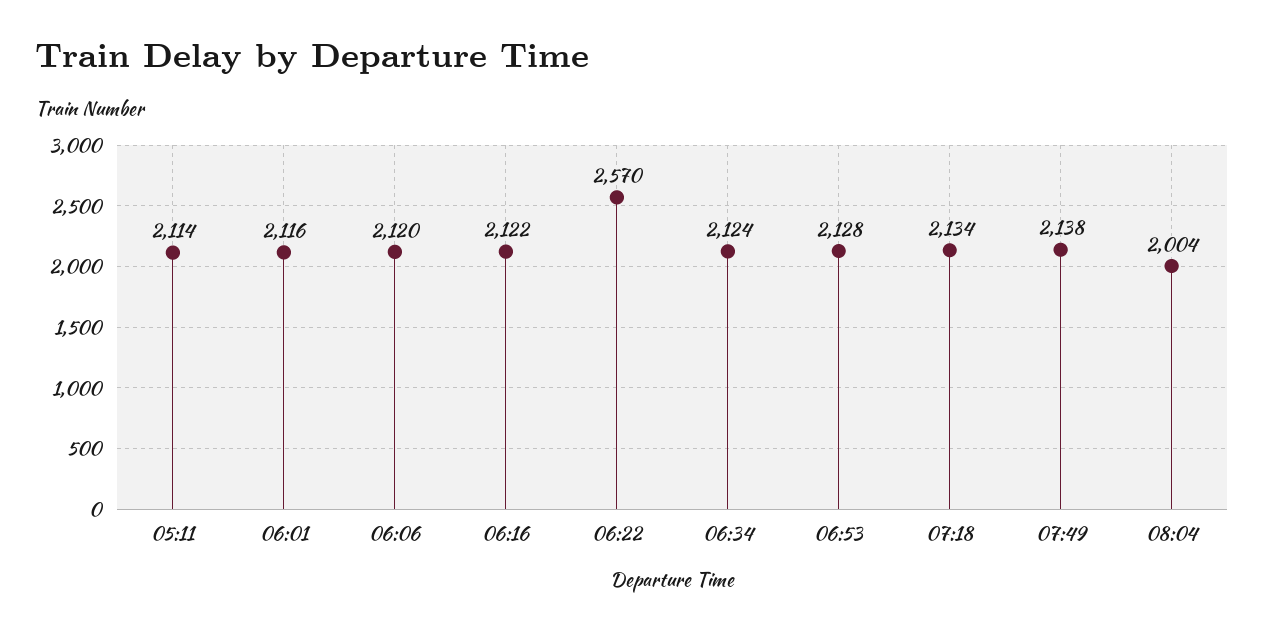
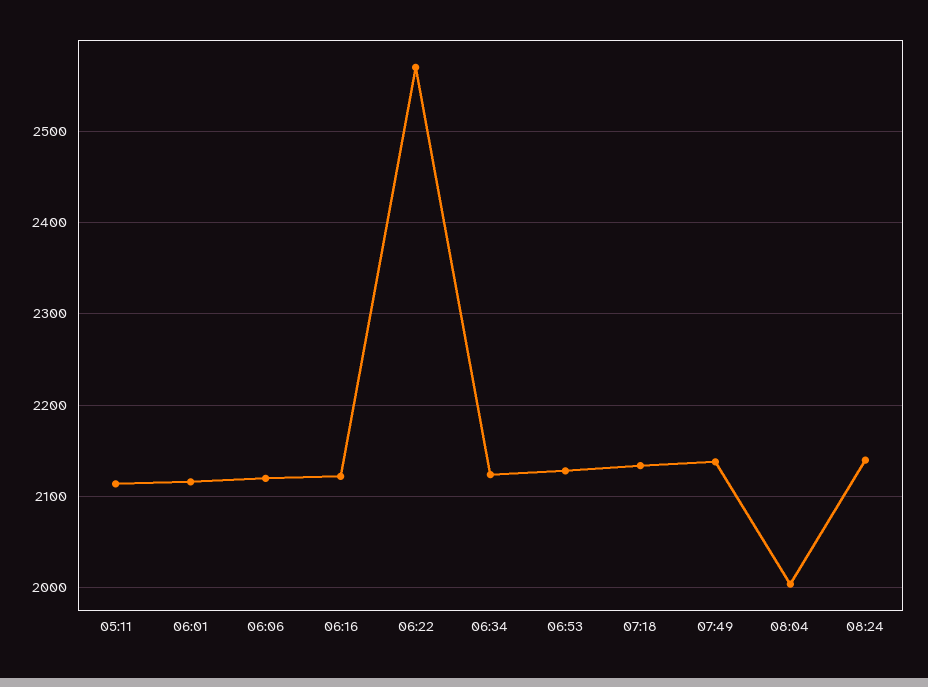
08:24: none -> 2140

